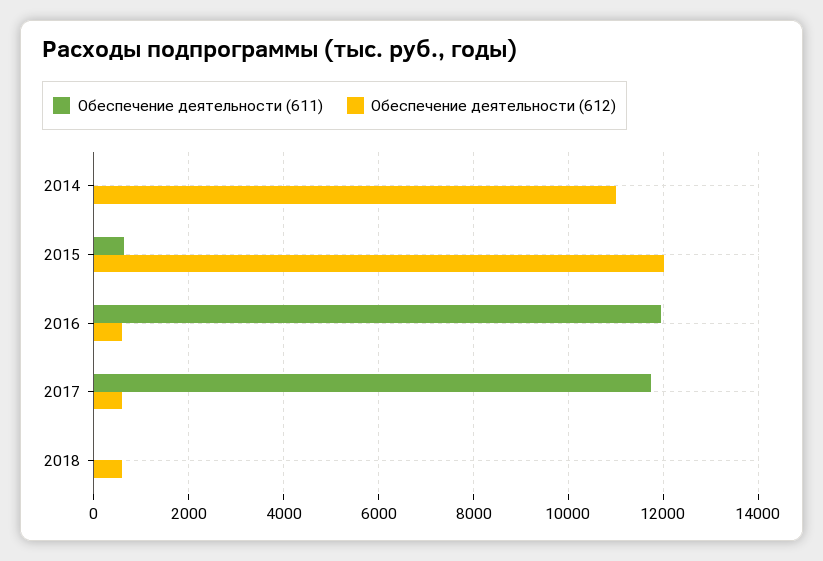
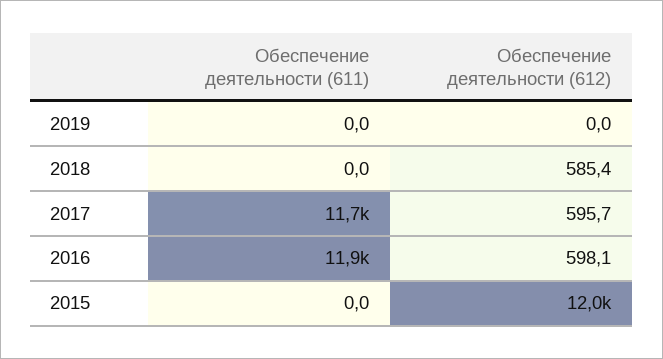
Обеспечение деятельности (611), 2014: 0 -> none
Обеспечение деятельности (612), 2014: 11000 -> none
Обеспечение деятельности (611), 2015: 600 -> 0
Обеспечение деятельности (611), 2019: none -> 0
Обеспечение деятельности (612), 2019: none -> 0

